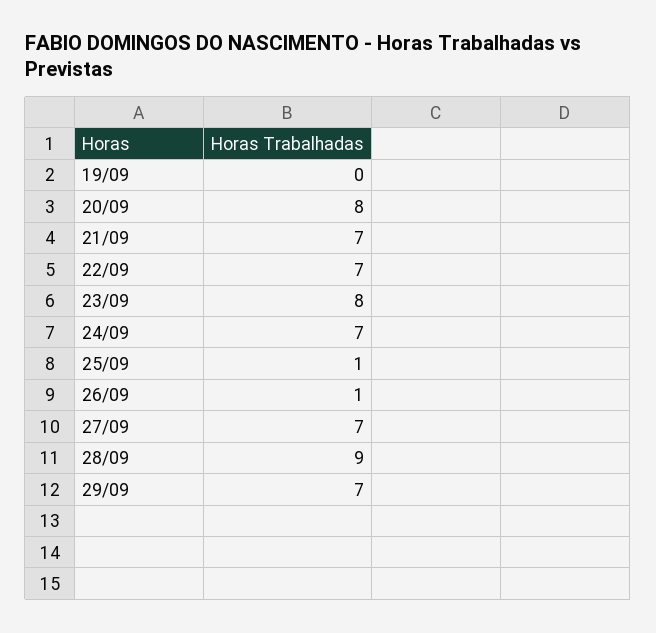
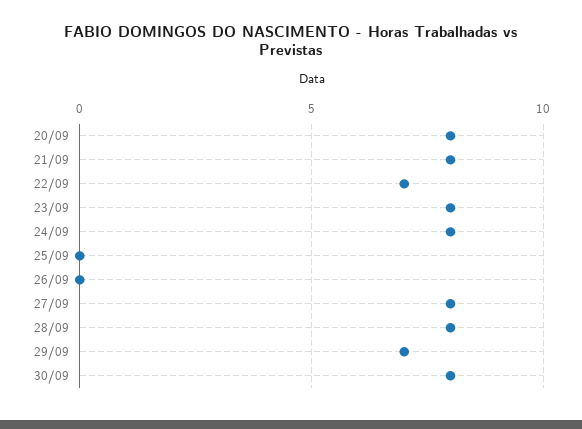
19/09: 0 -> none
21/09: 7 -> 8
24/09: 7 -> 8
25/09: 1 -> 0
26/09: 1 -> 0
27/09: 7 -> 8
28/09: 9 -> 8
30/09: none -> 8

